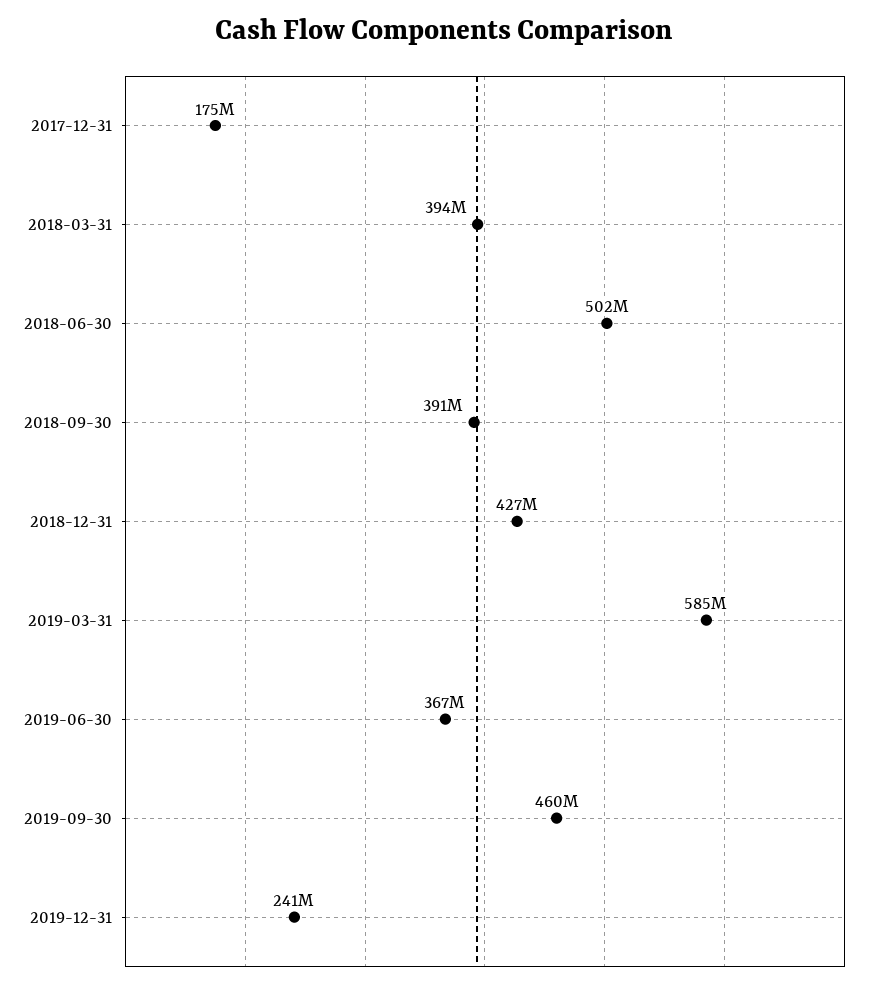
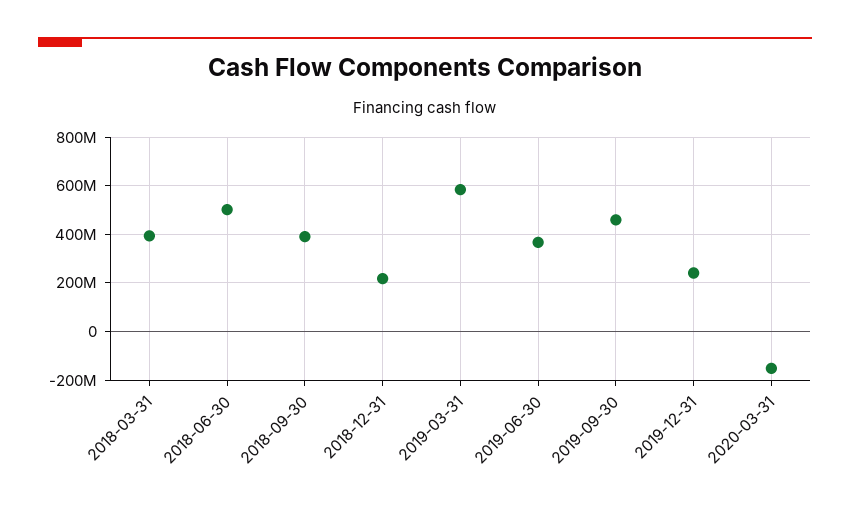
2017-12-31: 175000000 -> none
2018-12-31: 427000000 -> 225000000
2020-03-31: none -> -150000000

